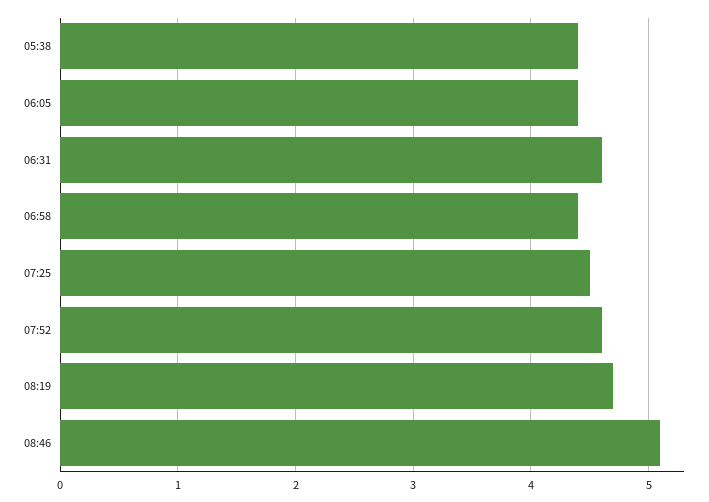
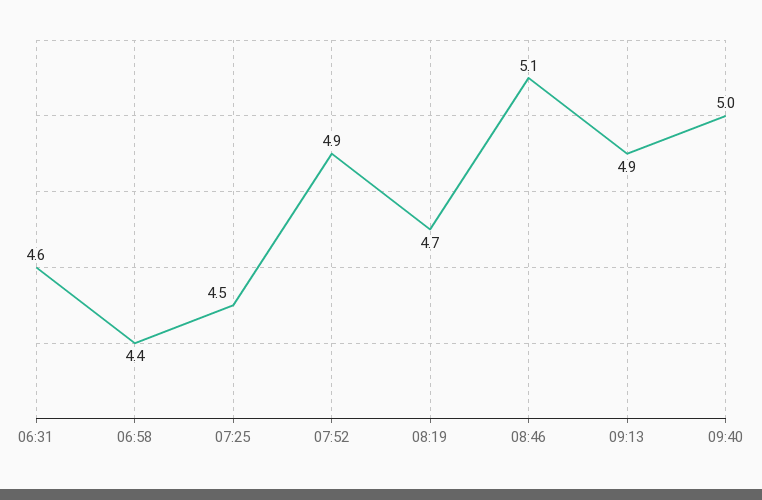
05:38: 4.4 -> none
06:05: 4.4 -> none
07:52: 4.6 -> 4.9
09:13: none -> 4.9
09:40: none -> 5

